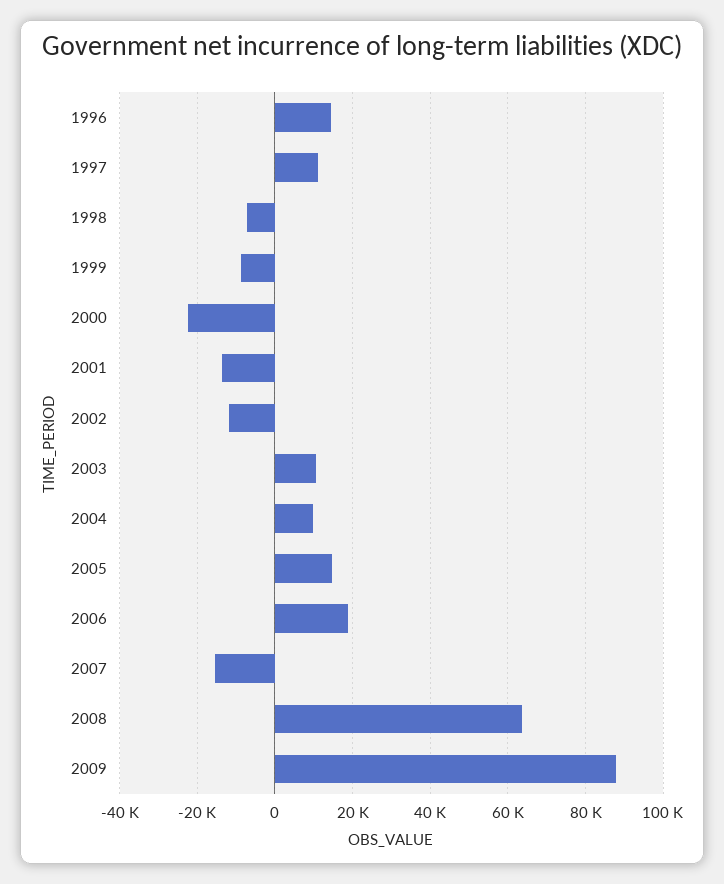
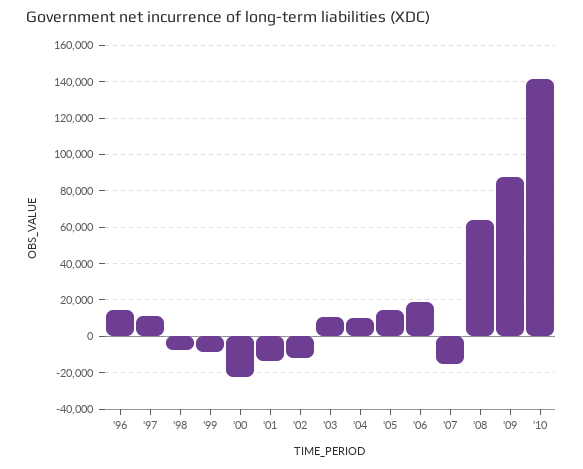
'10: none -> 140000

